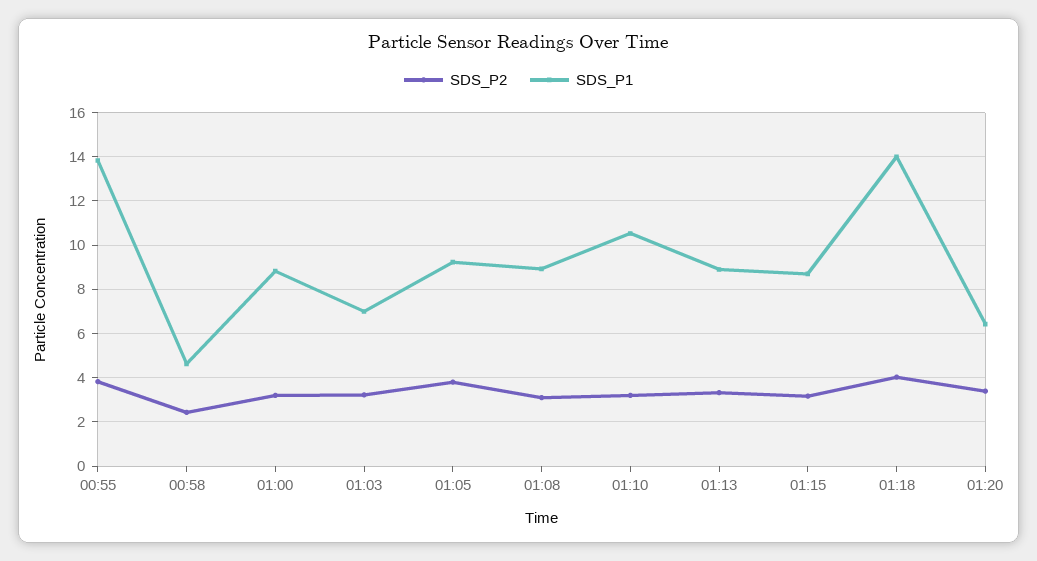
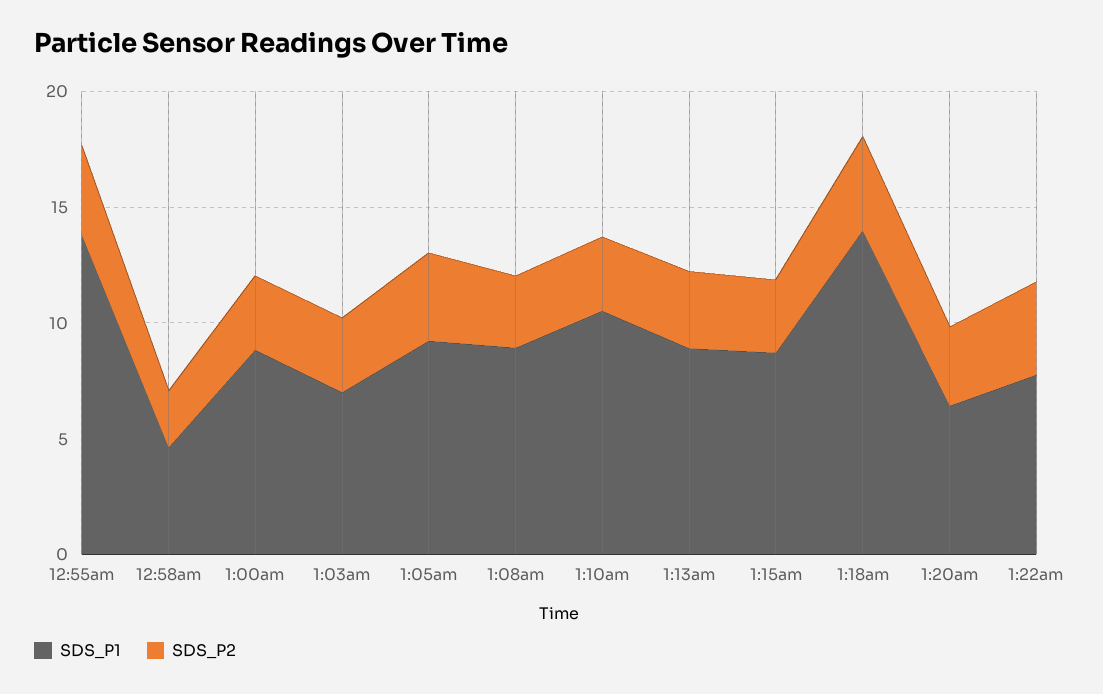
SDS_P1, 1:22am: none -> 8
SDS_P2, 1:22am: none -> 4

